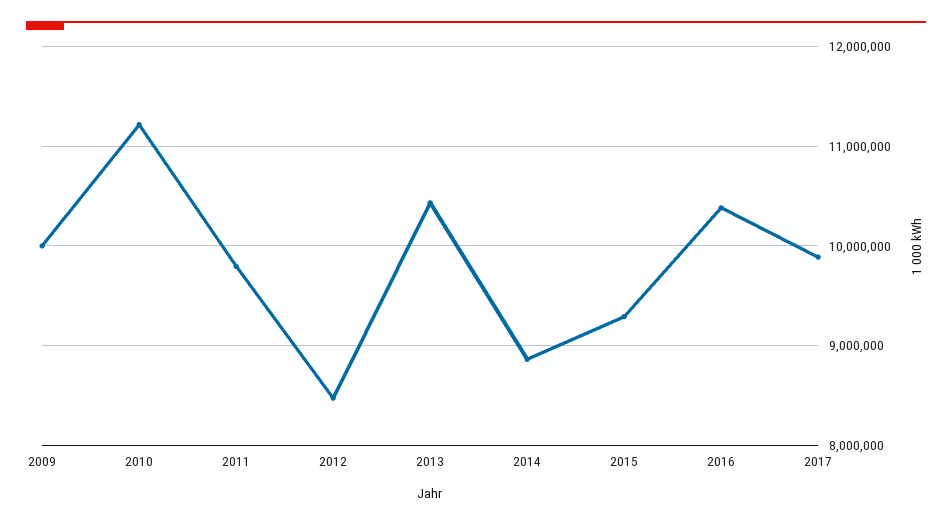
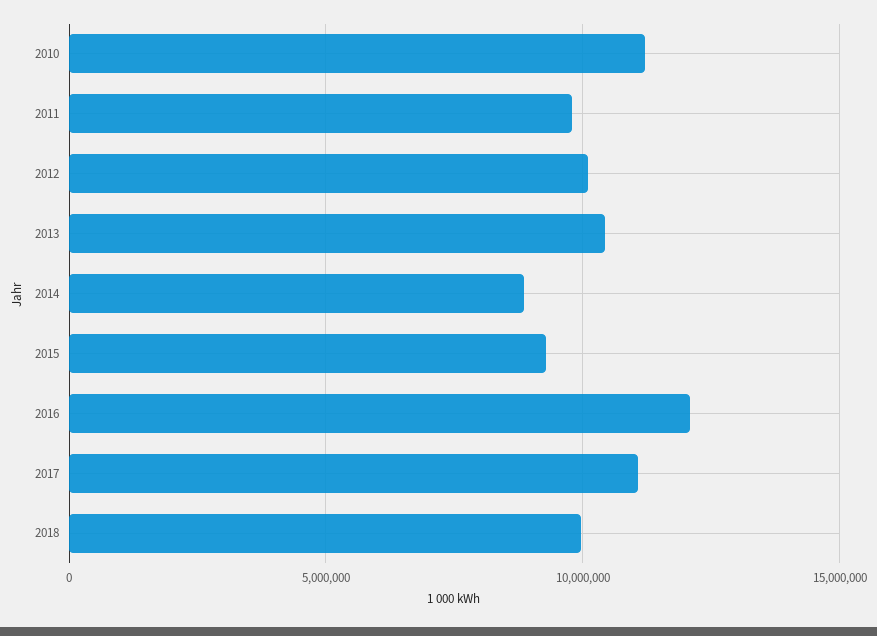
2009: 10000000 -> none
2012: 8500000 -> 10000000
2016: 10400000 -> 12000000
2017: 9900000 -> 11000000
2018: none -> 10000000

